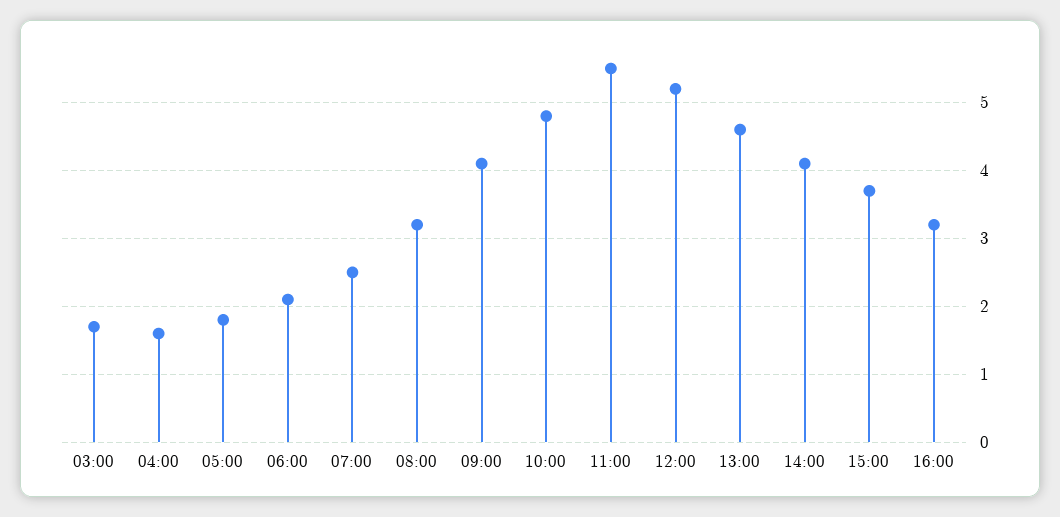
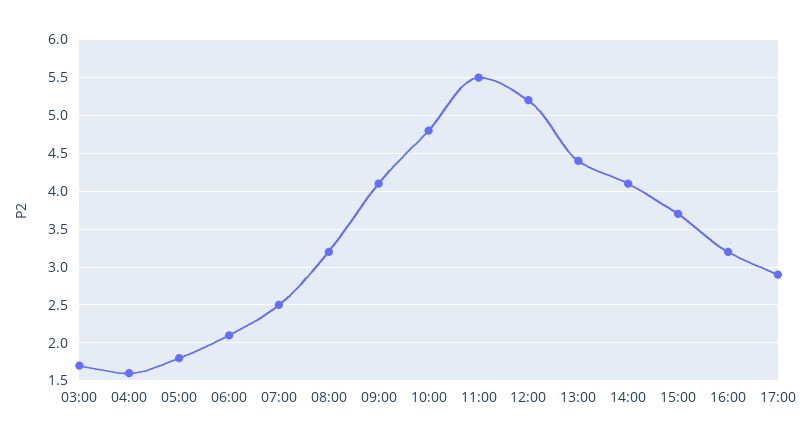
13:00: 4.6 -> 4.4
17:00: none -> 2.9

